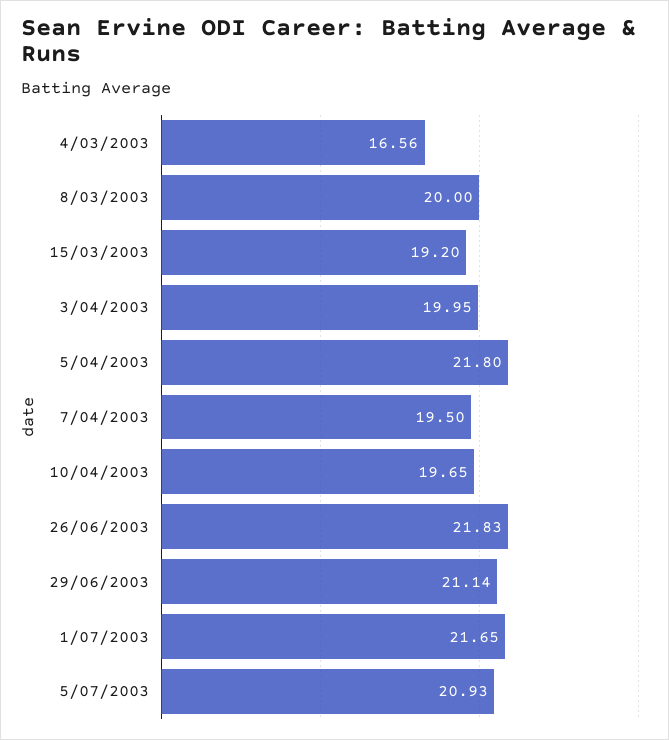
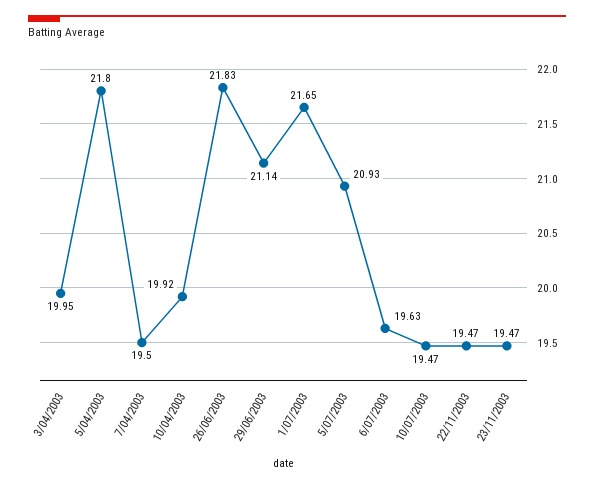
4/03/2003: 16.56 -> none
8/03/2003: 20 -> none
15/03/2003: 19.2 -> none
10/04/2003: 19.65 -> 19.92
6/07/2003: none -> 19.63
10/07/2003: none -> 19.47
22/11/2003: none -> 19.47
23/11/2003: none -> 19.47

